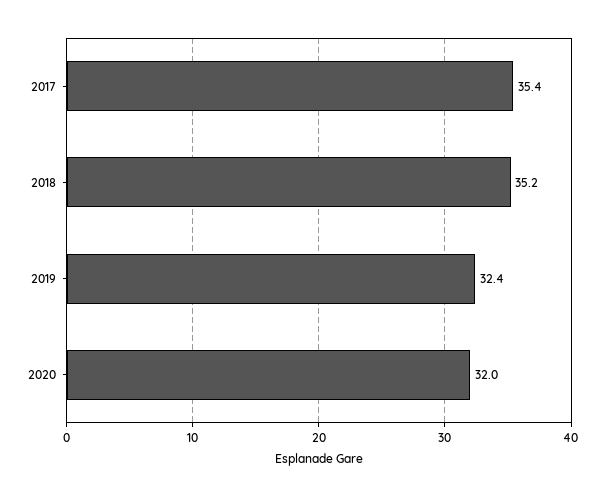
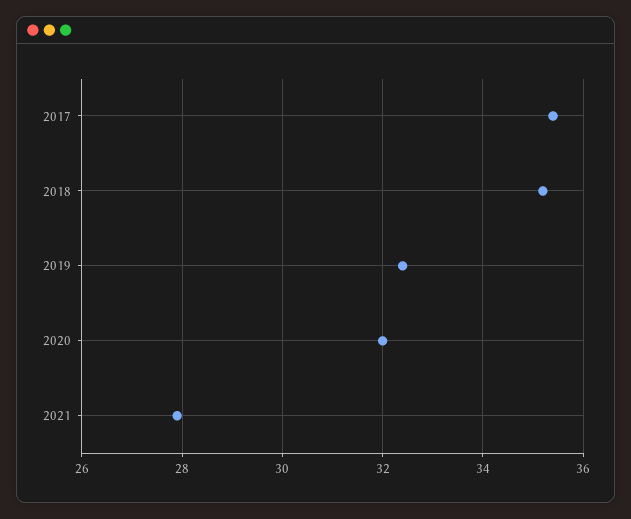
2021: none -> 28

